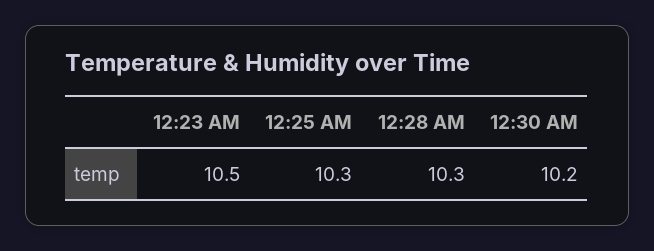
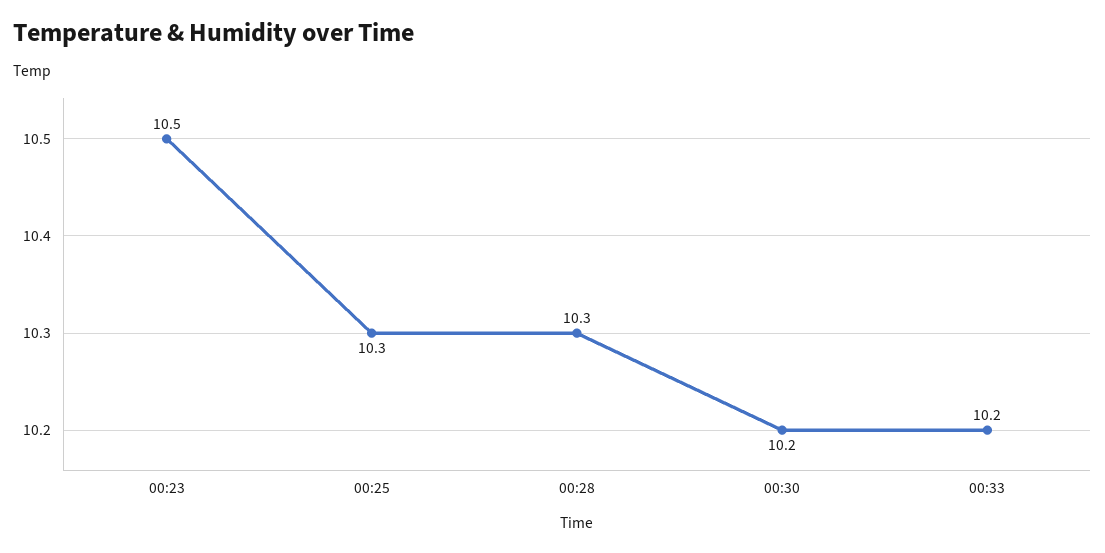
00:33: none -> 10.2

